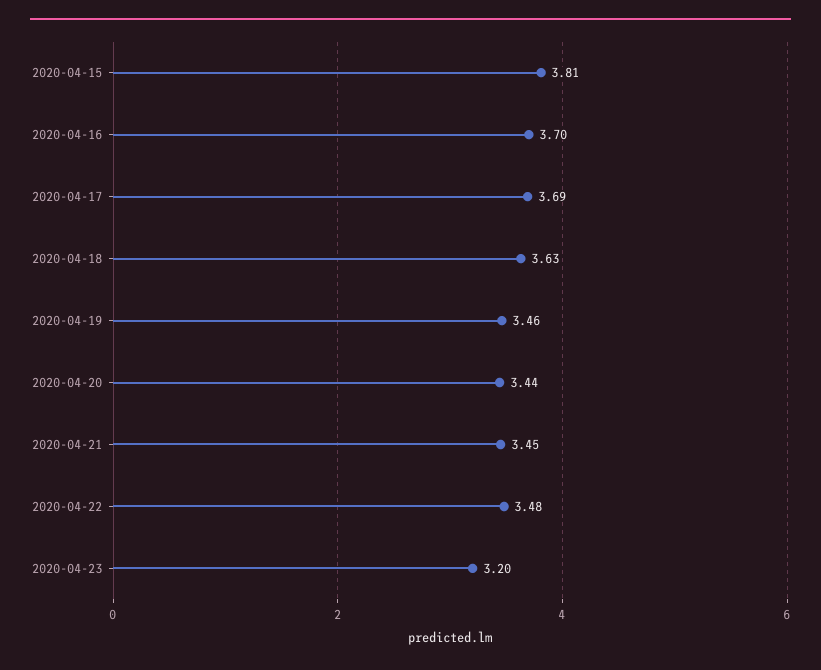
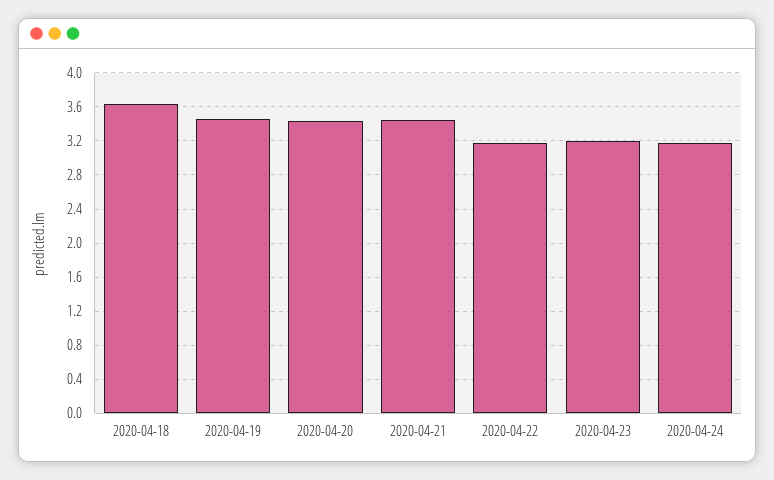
2020-04-15: 3.81 -> none
2020-04-16: 3.7 -> none
2020-04-17: 3.69 -> none
2020-04-22: 3.48 -> 3.2
2020-04-24: none -> 3.2

